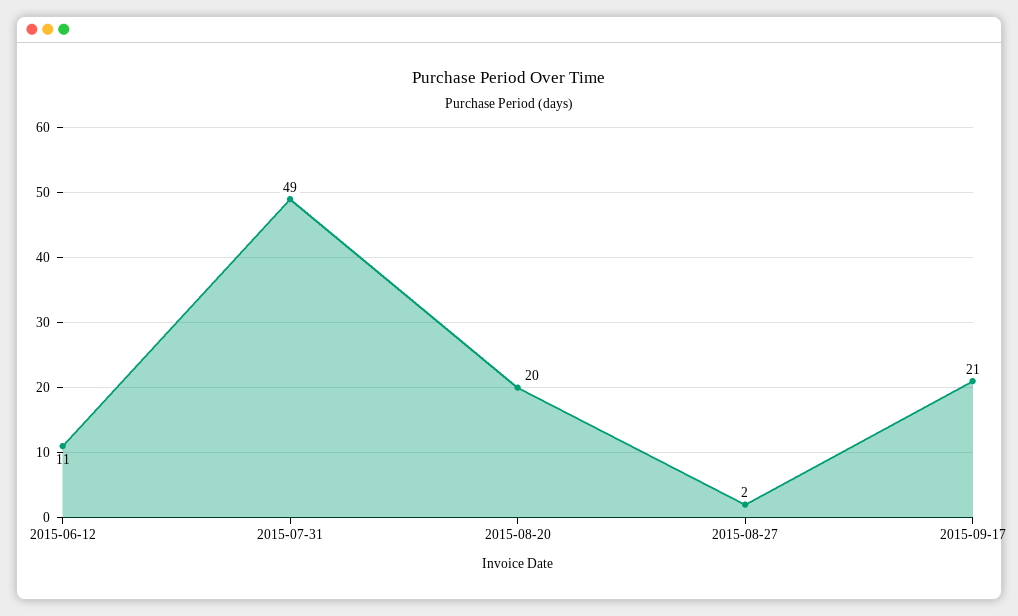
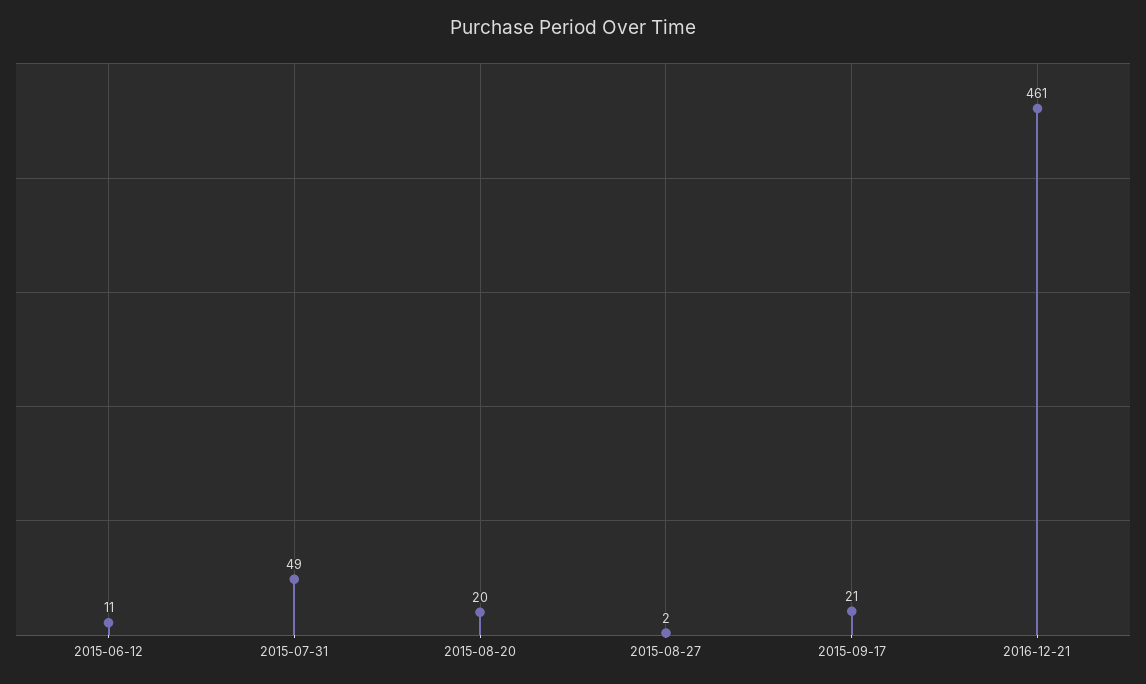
2016-12-21: none -> 461

